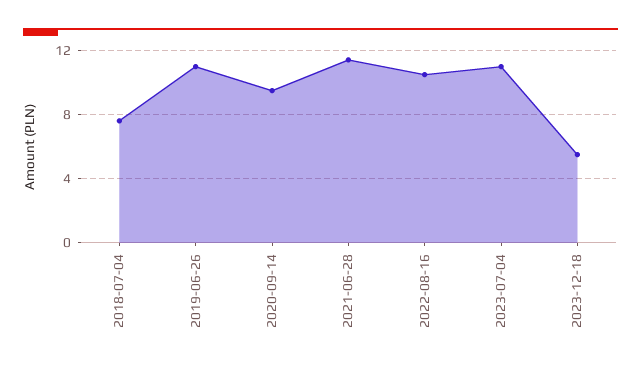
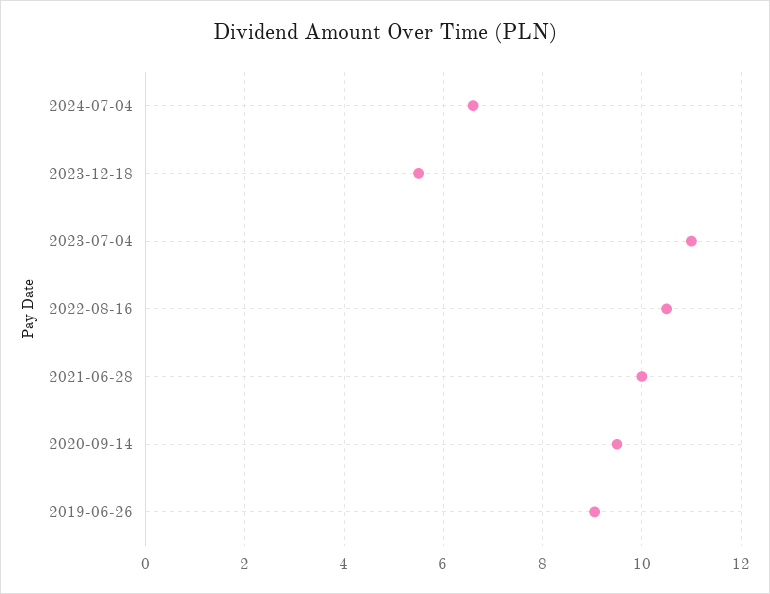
2018-07-04: 7.5 -> none
2019-06-26: 11 -> 9
2021-06-28: 11.5 -> 10
2024-07-04: none -> 6.6

